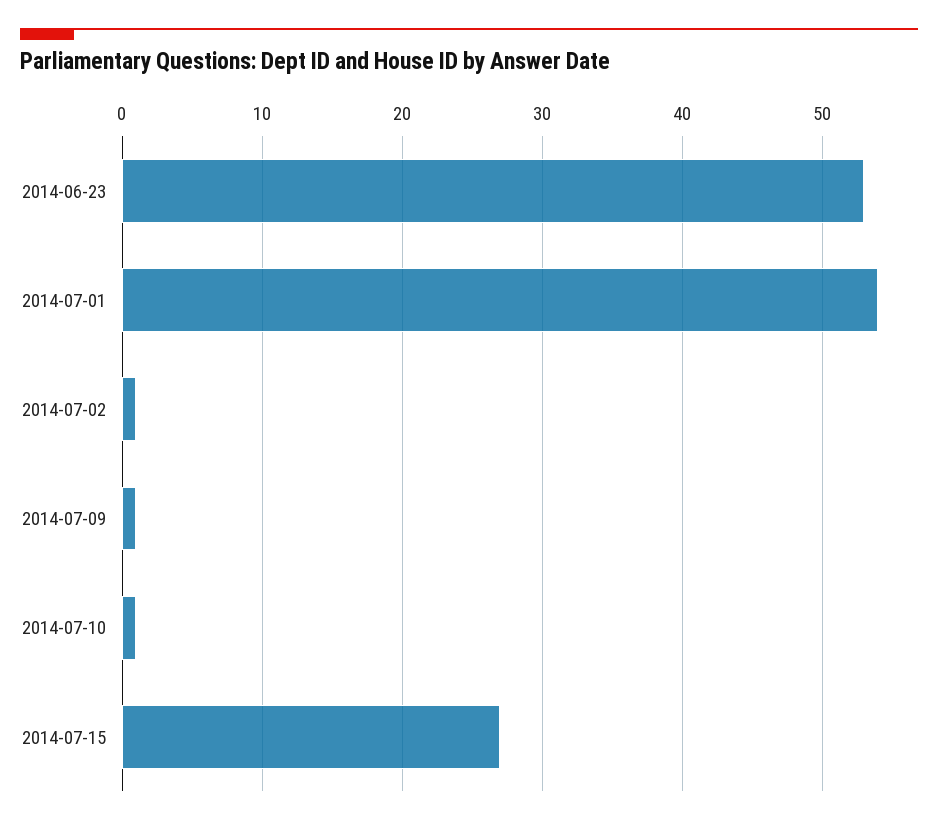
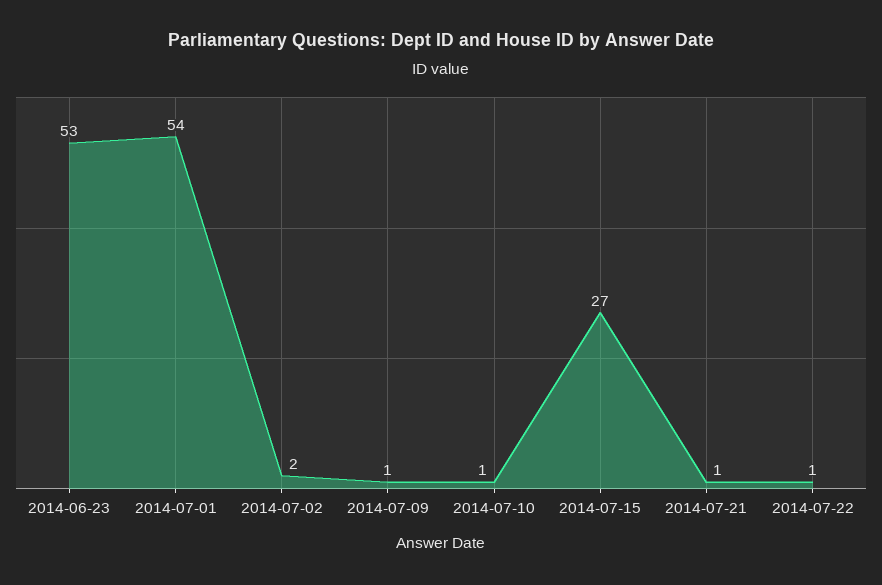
2014-07-02: 1 -> 2
2014-07-21: none -> 1
2014-07-22: none -> 1

